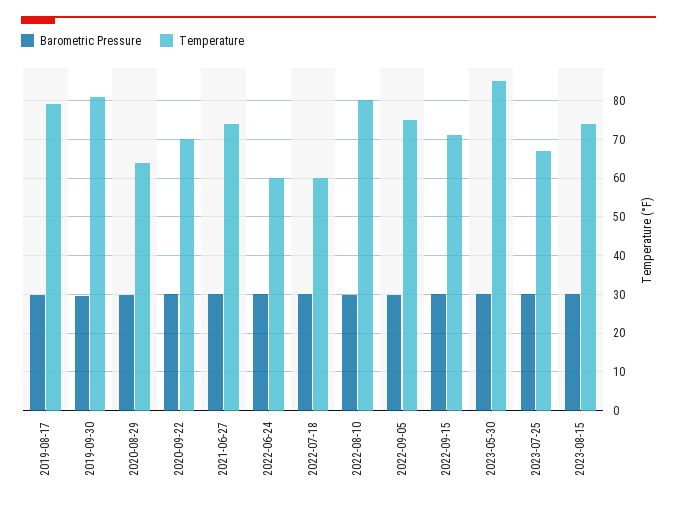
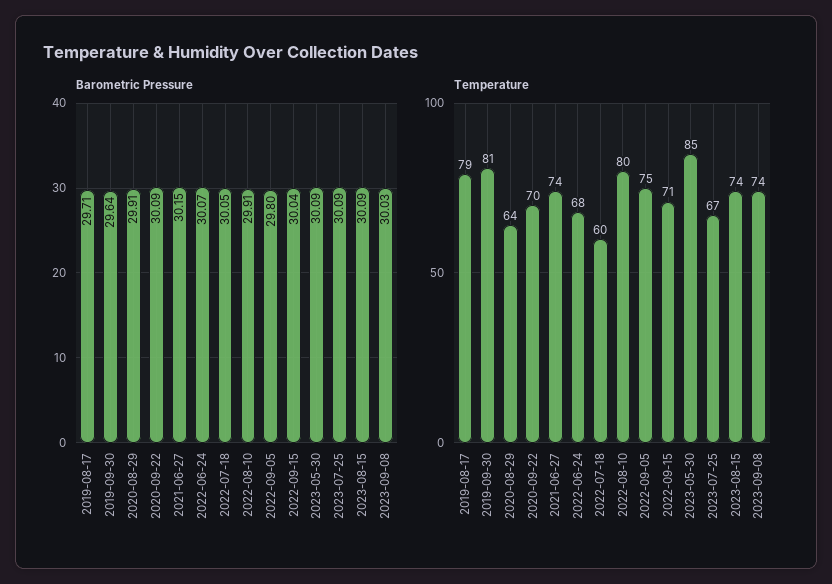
Temperature, 2022-06-24: 60 -> 68
Barometric Pressure, 2023-09-08: none -> 30.03
Temperature, 2023-09-08: none -> 74

